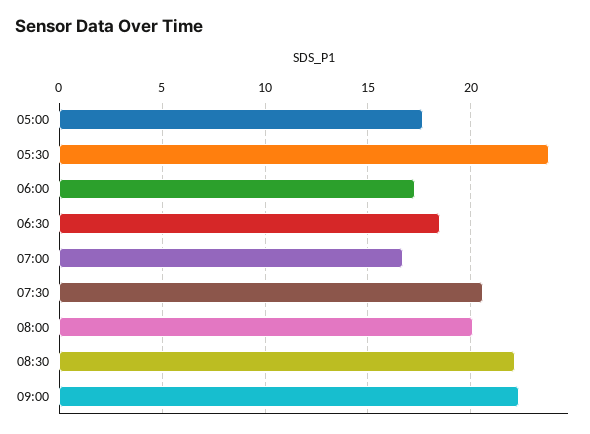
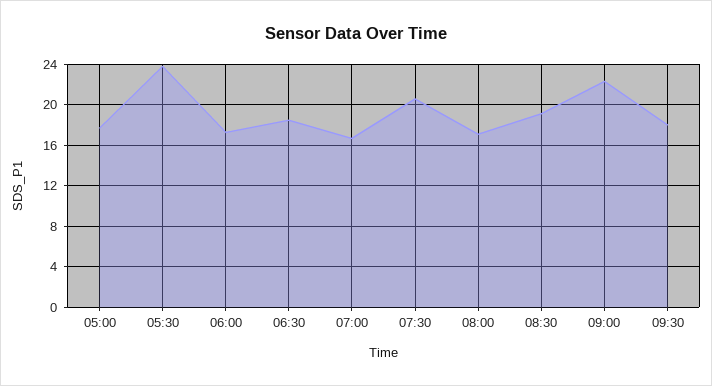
08:00: 20 -> 17
08:30: 22 -> 19
09:30: none -> 18

